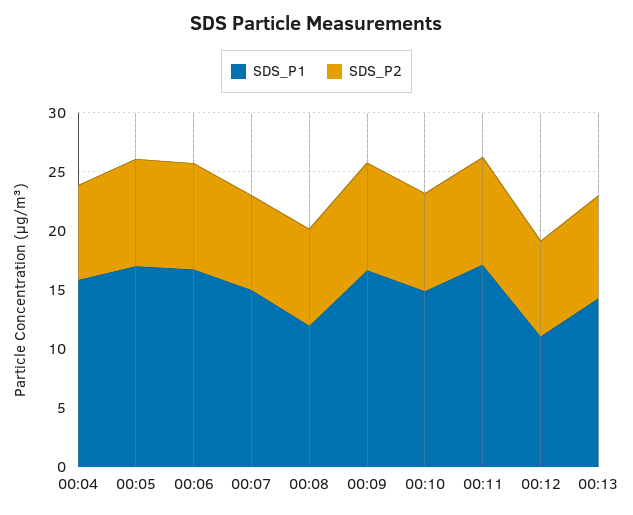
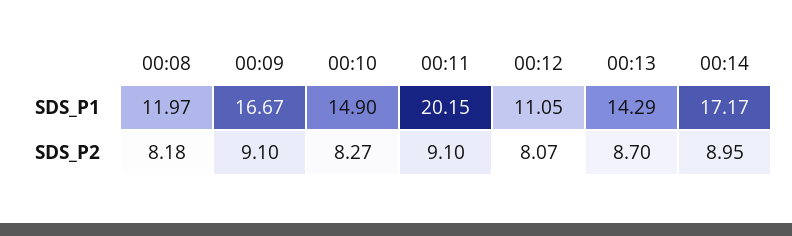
SDS_P1, 00:04: 16 -> none
SDS_P2, 00:04: 8 -> none
SDS_P1, 00:05: 17 -> none
SDS_P2, 00:05: 9 -> none
SDS_P1, 00:06: 17 -> none
SDS_P2, 00:06: 9 -> none
SDS_P1, 00:07: 15 -> none
SDS_P2, 00:07: 8 -> none
SDS_P1, 00:11: 17 -> 20.15
SDS_P1, 00:14: none -> 17.17
SDS_P2, 00:14: none -> 8.95

